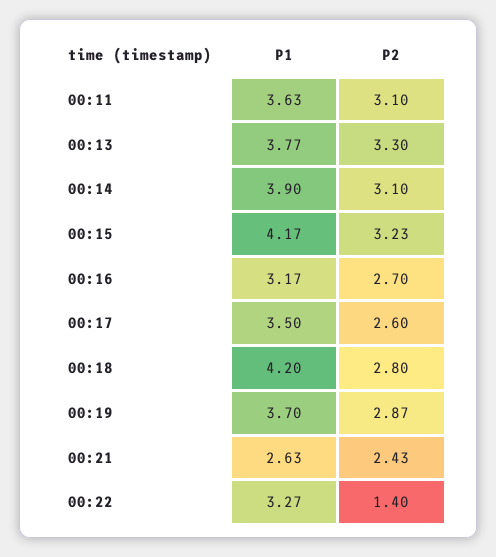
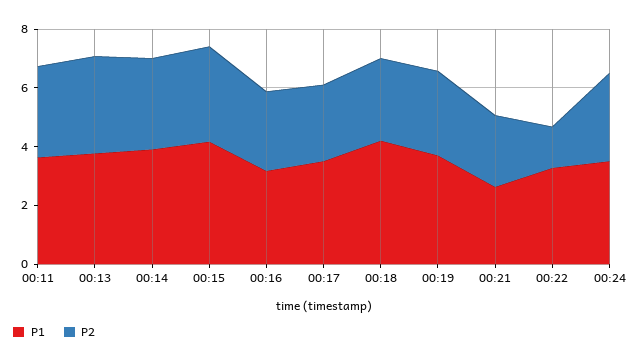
P1, 00:24: none -> 3.5
P2, 00:24: none -> 3

